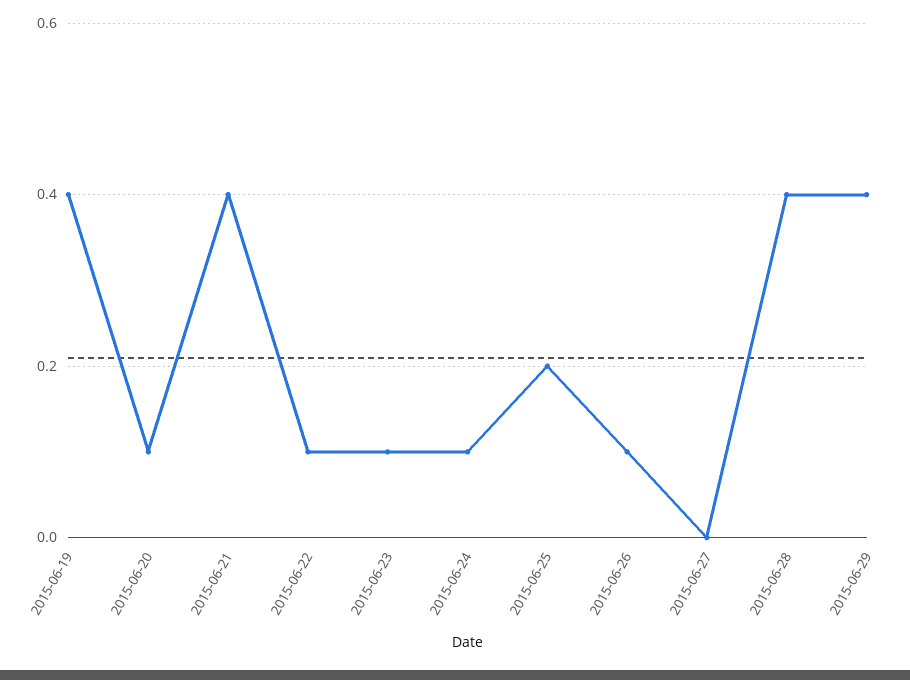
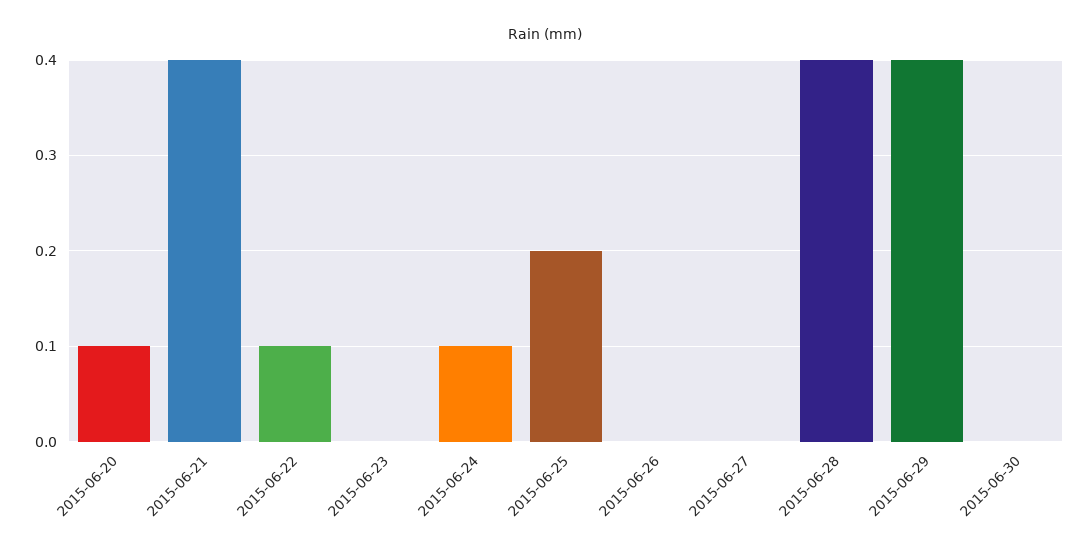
2015-06-19: 0.4 -> none
2015-06-23: 0.1 -> 0
2015-06-26: 0.1 -> 0
2015-06-30: none -> 0

